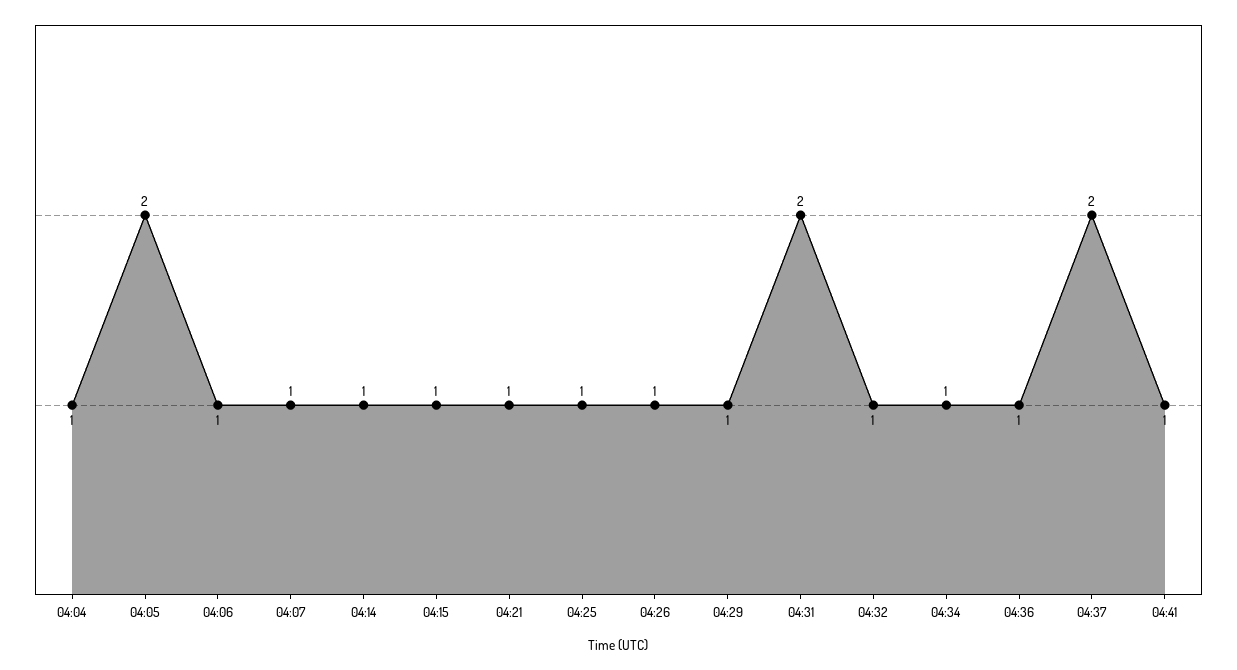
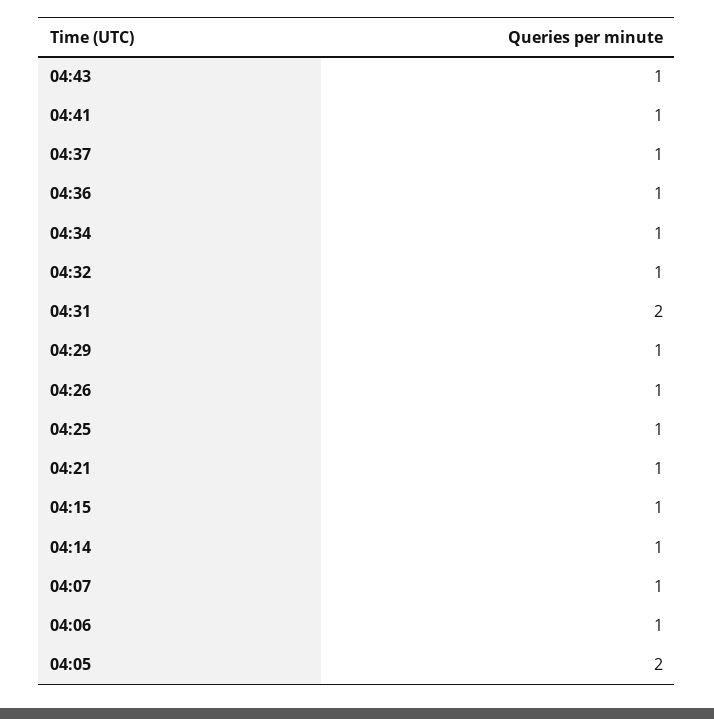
04:04: 1 -> none
04:37: 2 -> 1
04:43: none -> 1

